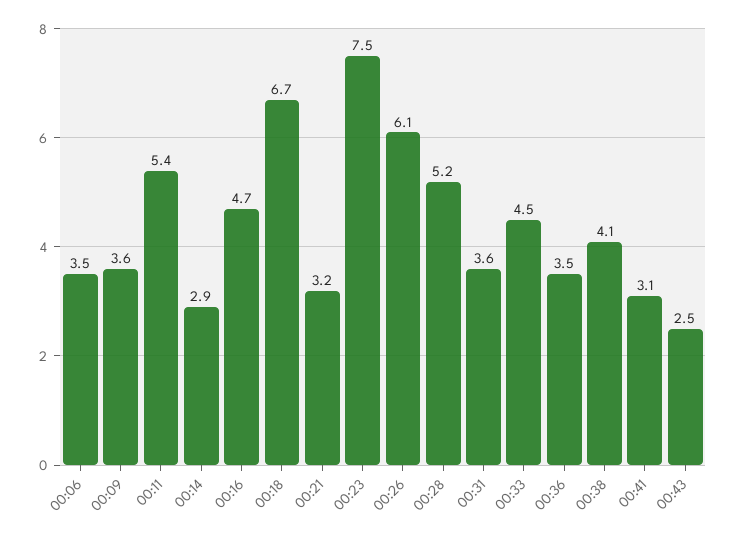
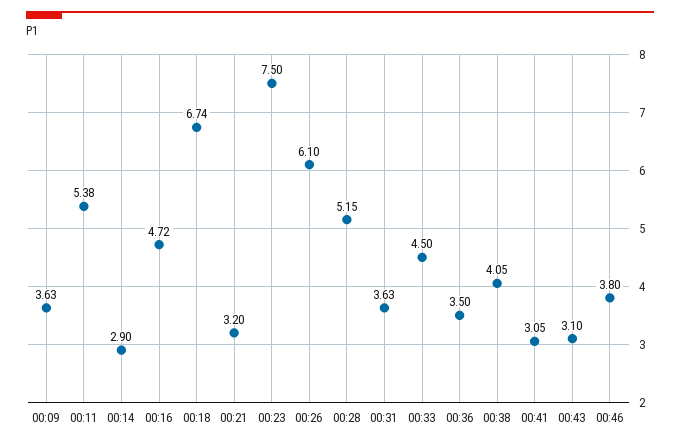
00:06: 3.5 -> none
00:43: 2.5 -> 3.1
00:46: none -> 3.8

